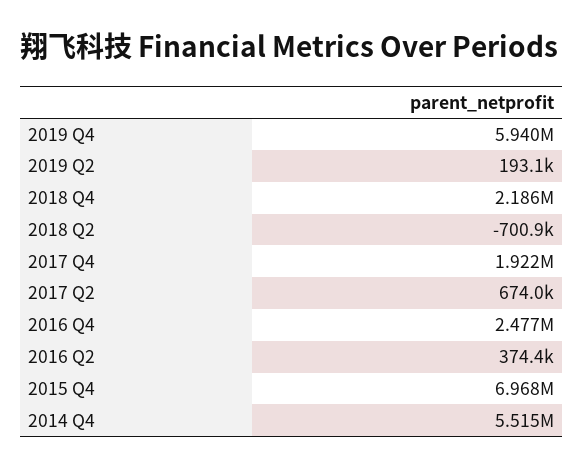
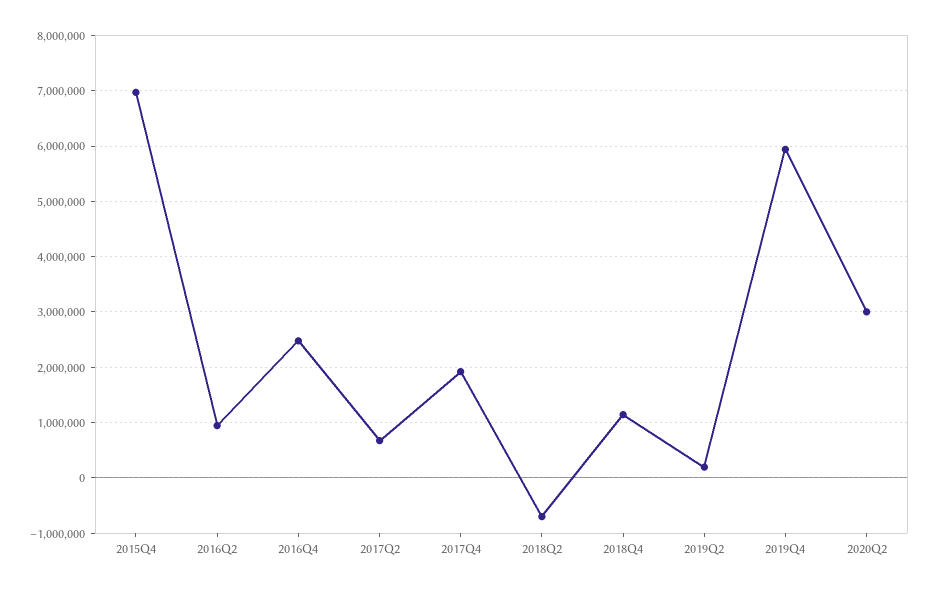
2018 Q4: 2186000 -> 1200000
2016 Q2: 374400 -> 1000000
2014 Q4: 5515000 -> none
2020Q2: none -> 3000000

